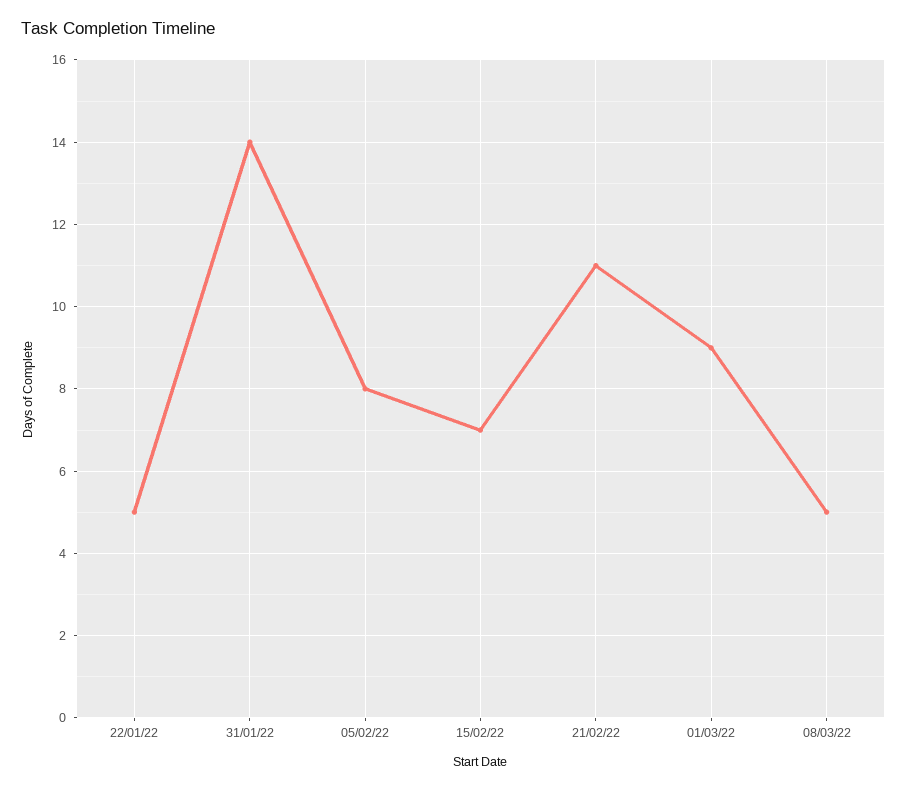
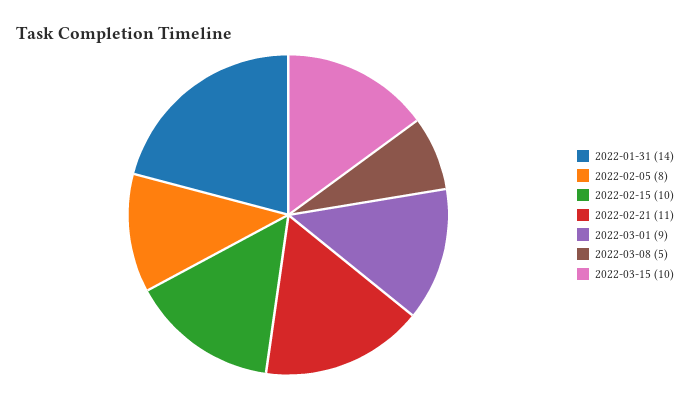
22/01/22: 5 -> none
15/02/22: 7 -> 10
2022-03-15: none -> 10

